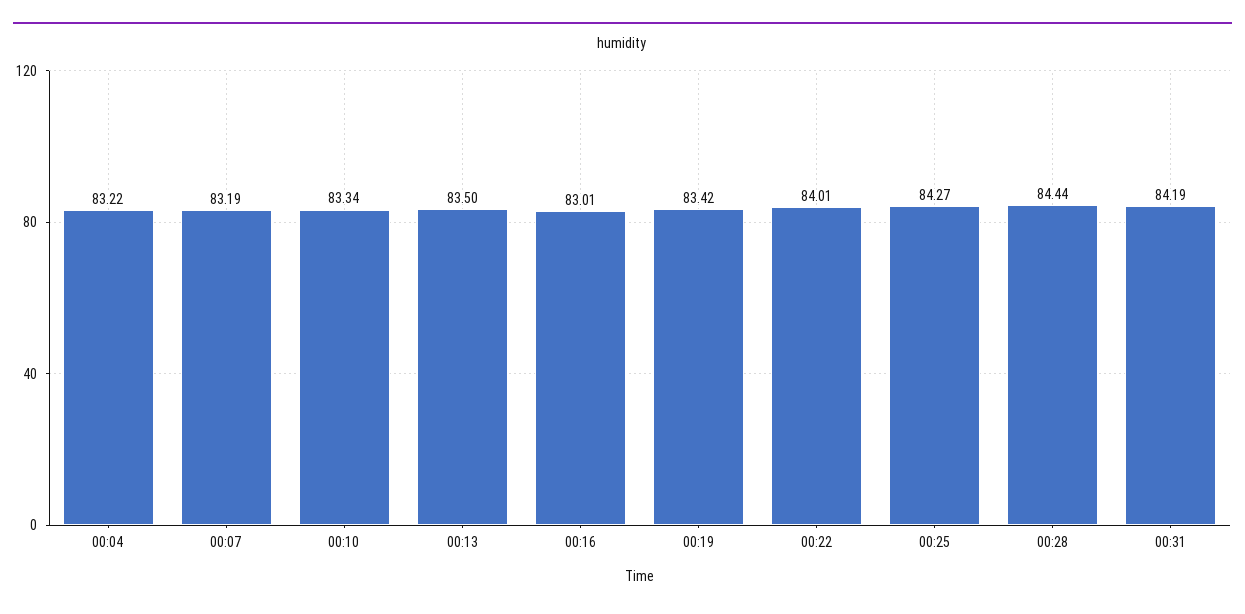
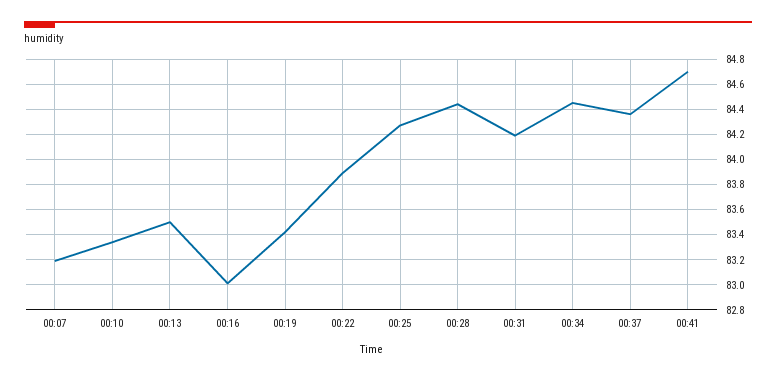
00:04: 83.22 -> none
00:22: 84.01 -> 83.9
00:34: none -> 84.45
00:37: none -> 84.35
00:41: none -> 84.7

